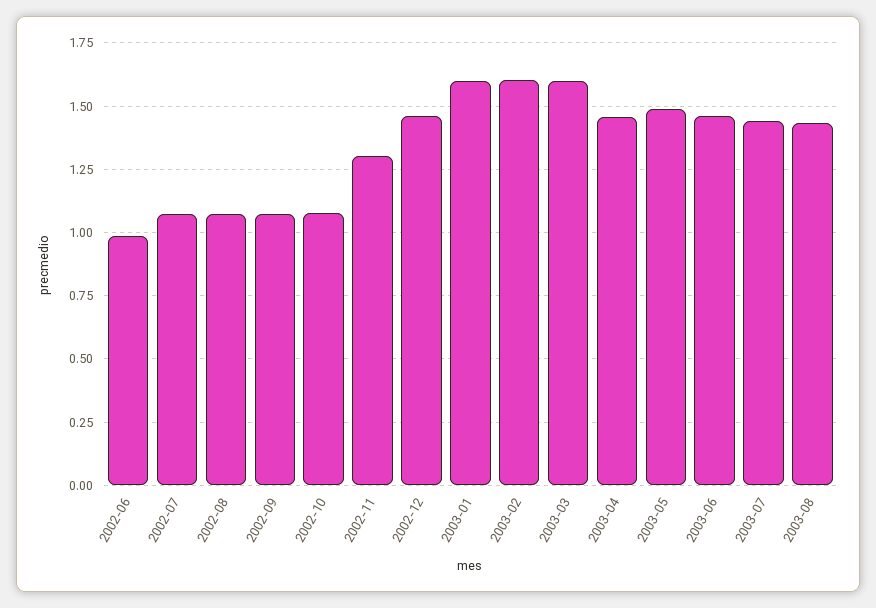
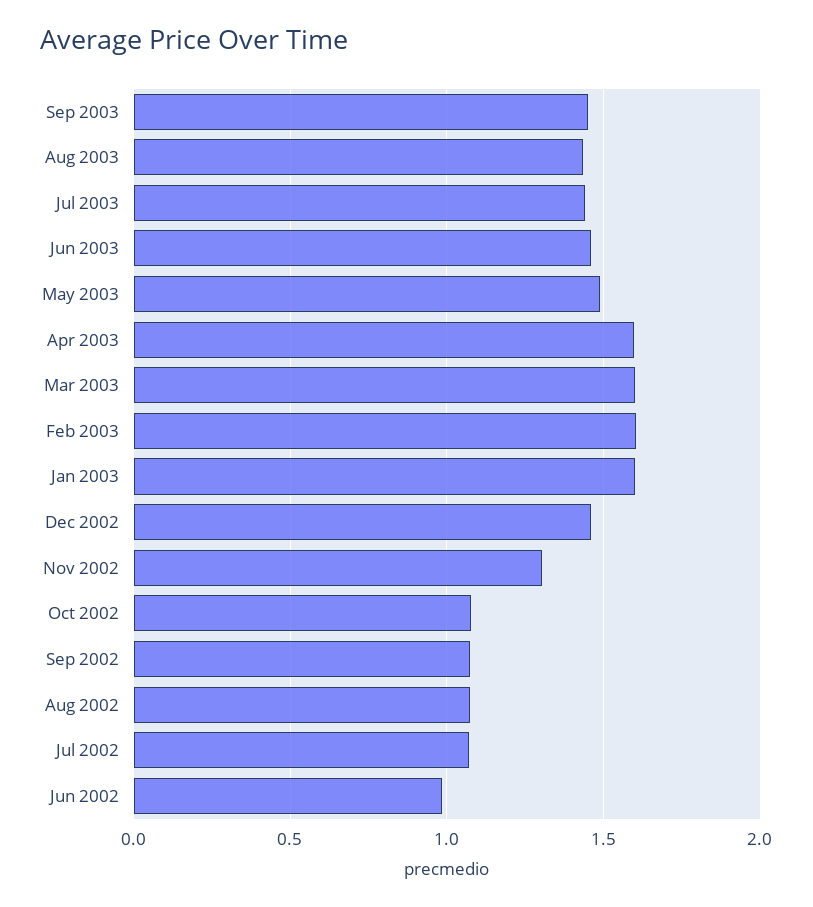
2003-04: 1.45 -> 1.6
Sep 2003: none -> 1.45

